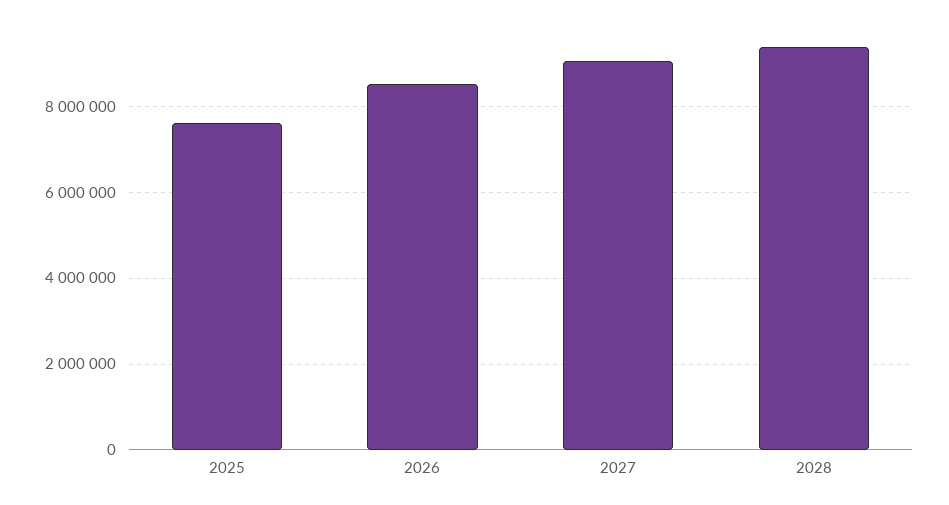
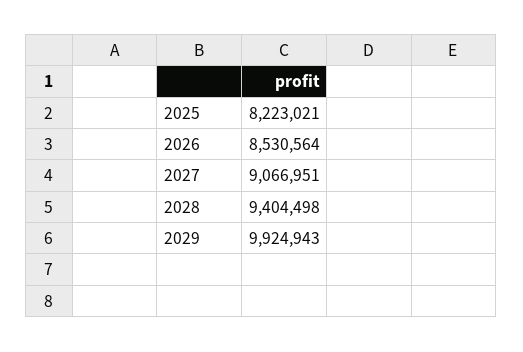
2025: 7600000 -> 8223021
2029: none -> 9924943

